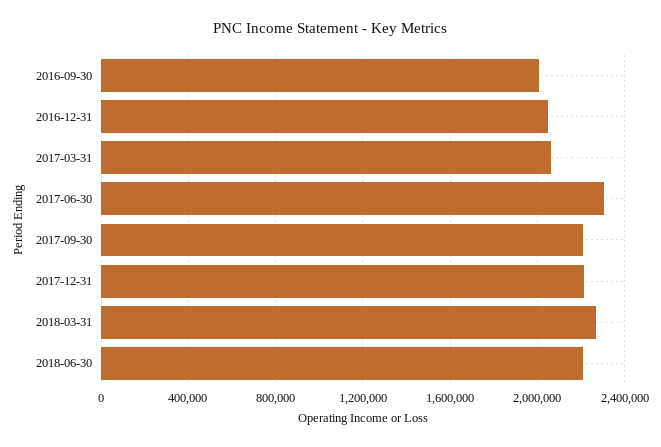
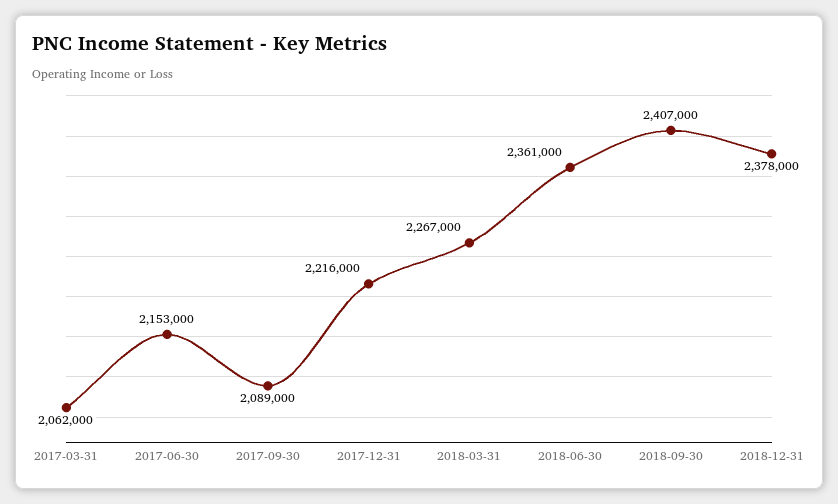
2016-09-30: 2000000 -> none
2016-12-31: 2050000 -> none
2017-06-30: 2300000 -> 2153000
2017-09-30: 2200000 -> 2089000
2018-06-30: 2200000 -> 2361000
2018-09-30: none -> 2407000
2018-12-31: none -> 2378000

